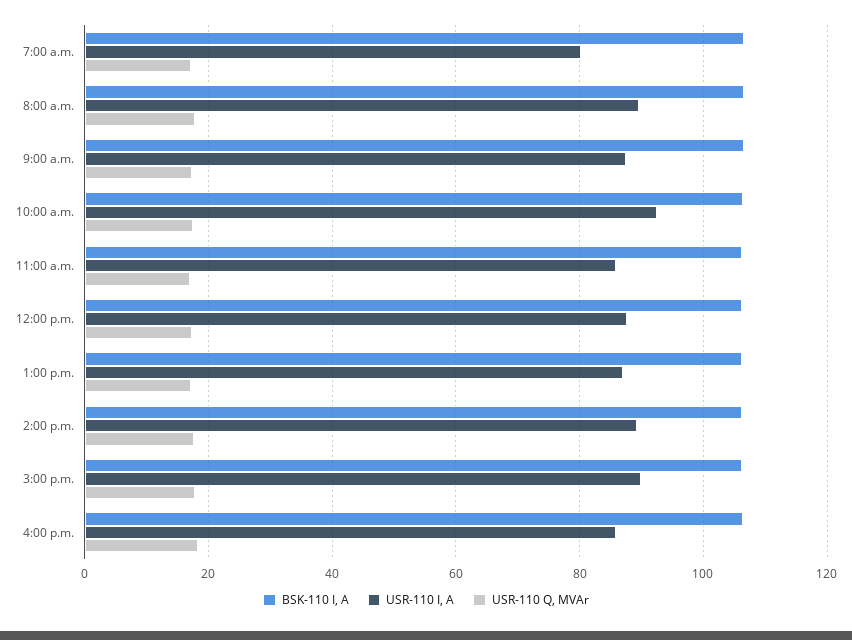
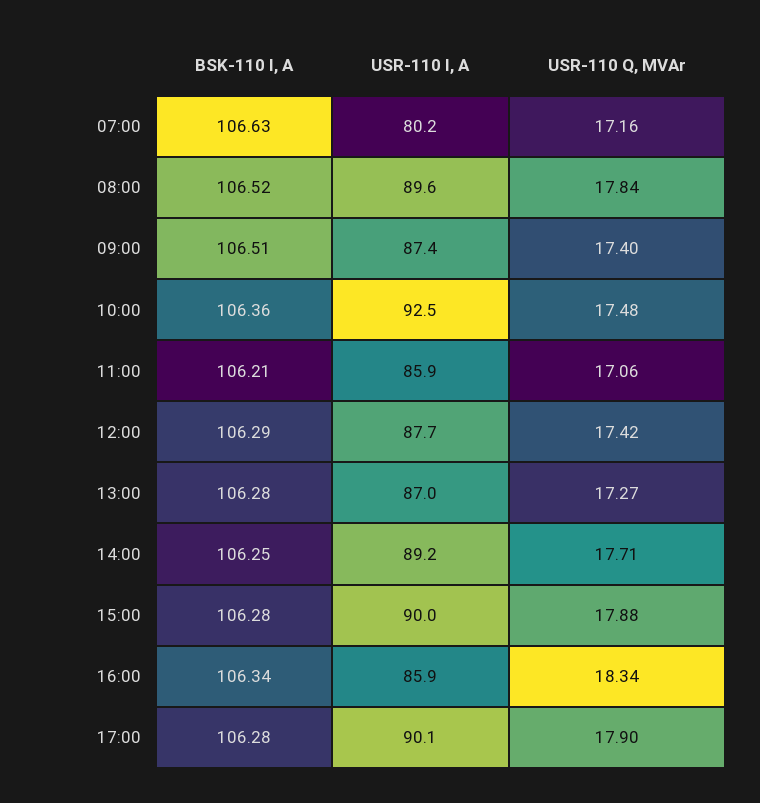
BSK-110 I, A, 17:00: none -> 106.28
USR-110 I, A, 17:00: none -> 90.1
USR-110 Q, MVAr, 17:00: none -> 17.9

